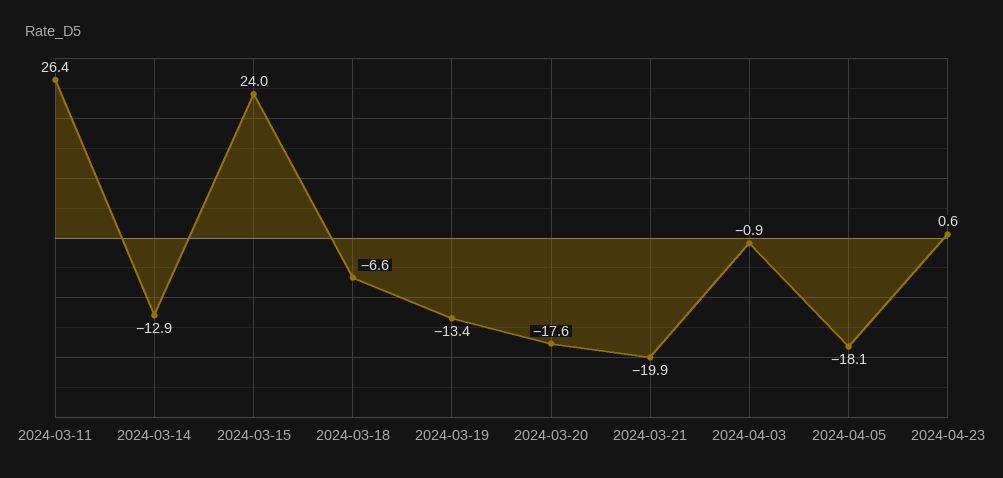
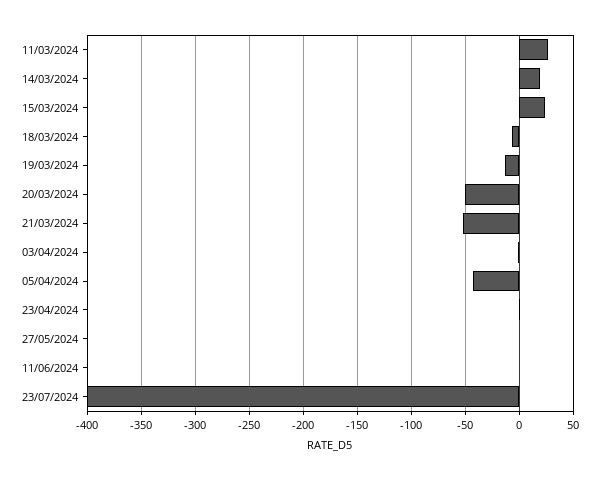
2024-03-14: -12.9 -> 20
2024-03-20: -17.6 -> -50
2024-03-21: -19.9 -> -50
2024-04-05: -18.1 -> -40
27/05/2024: none -> 0
11/06/2024: none -> 0
23/07/2024: none -> -400

